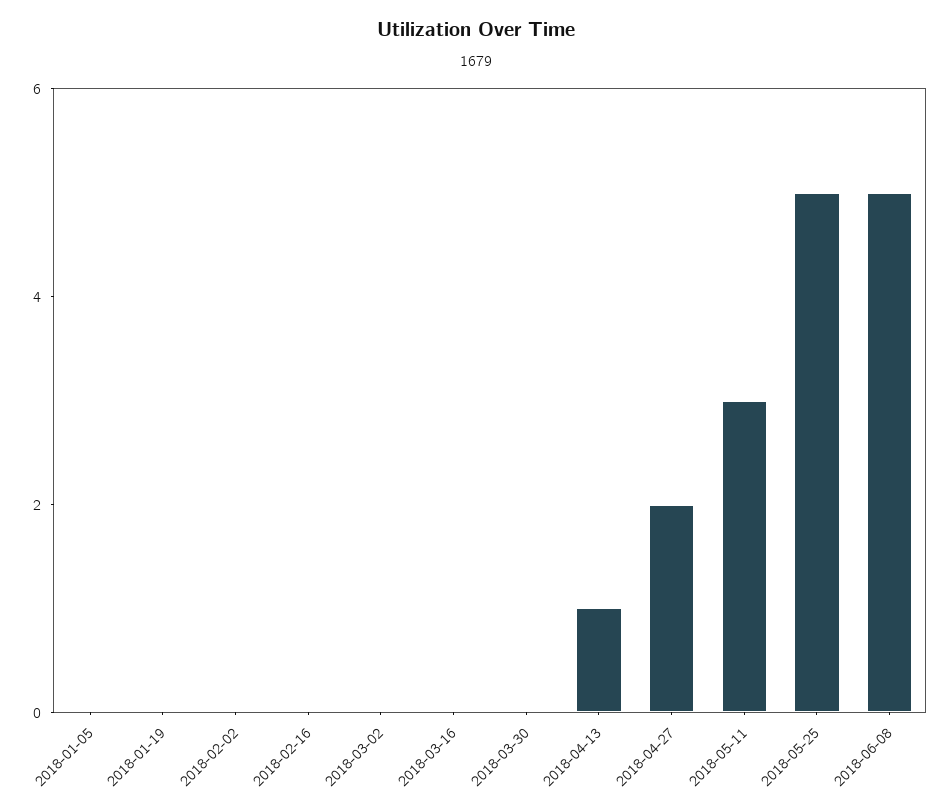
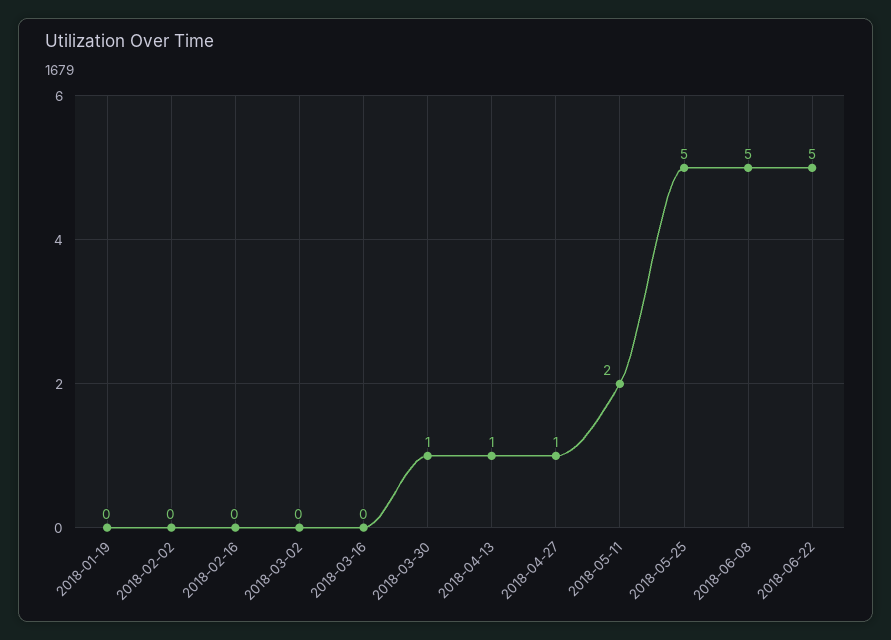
2018-01-05: 0 -> none
2018-03-30: 0 -> 1
2018-04-27: 2 -> 1
2018-05-11: 3 -> 2
2018-06-22: none -> 5

